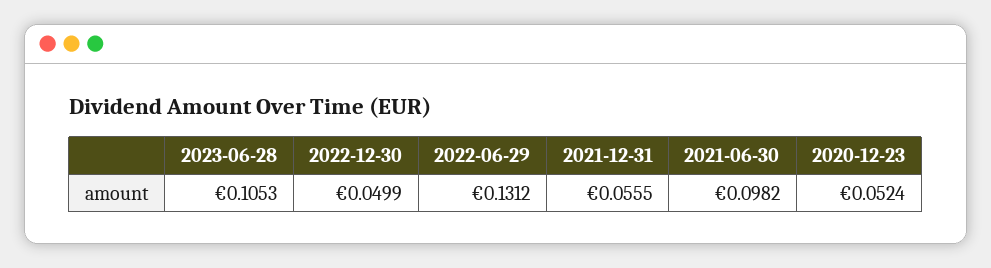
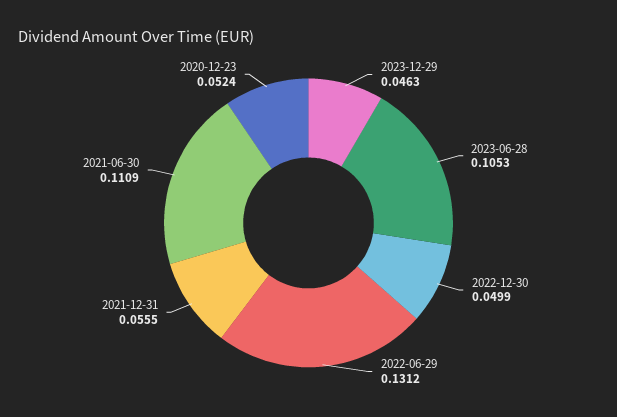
2021-06-30: 0.0982 -> 0.1109
2023-12-29: none -> 0.0463

